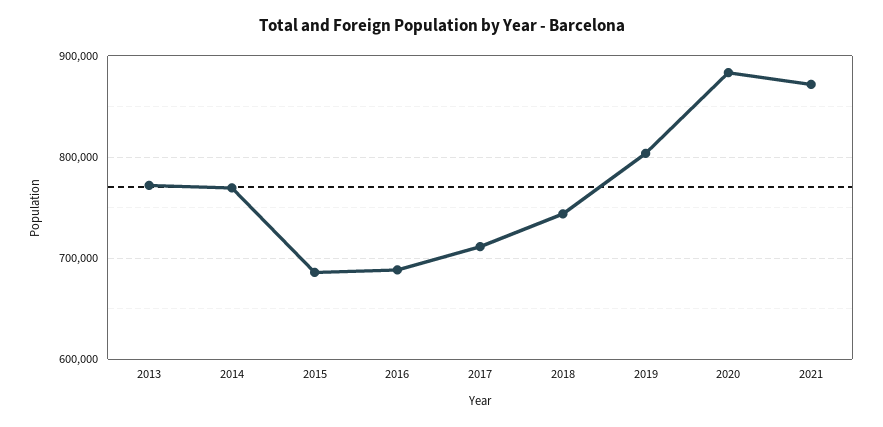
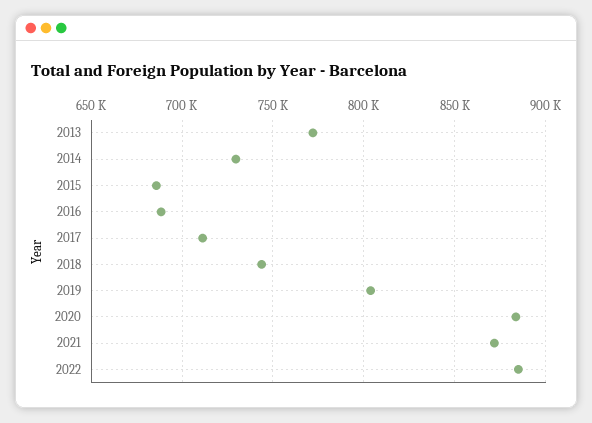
2014: 770000 -> 730000
2022: none -> 885000

